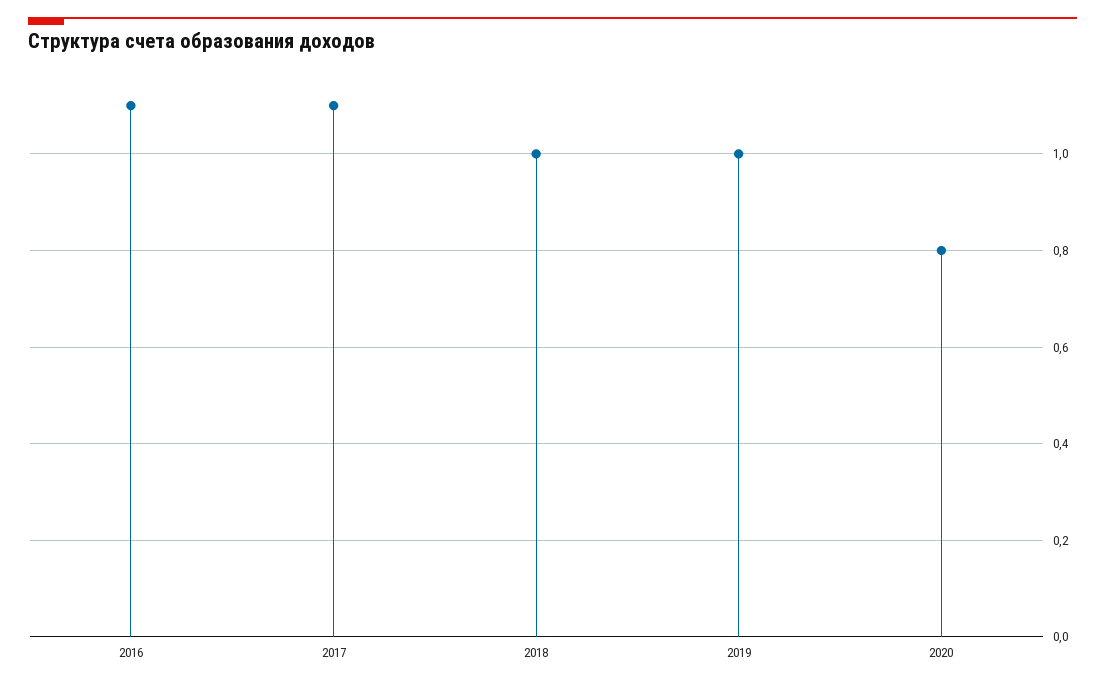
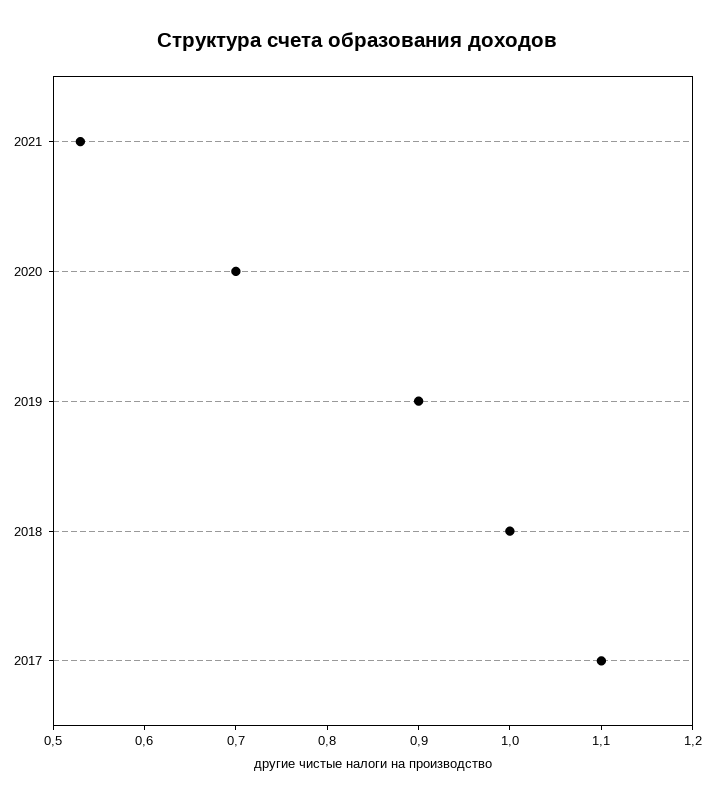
2016: 1.1 -> none
2019: 1 -> 0.9
2020: 0.8 -> 0.7
2021: none -> 0.53

